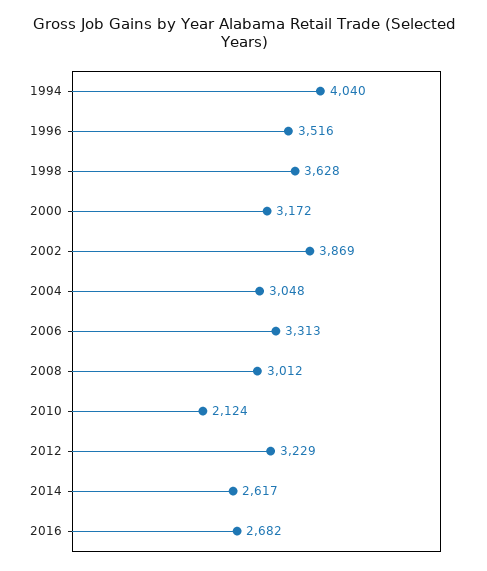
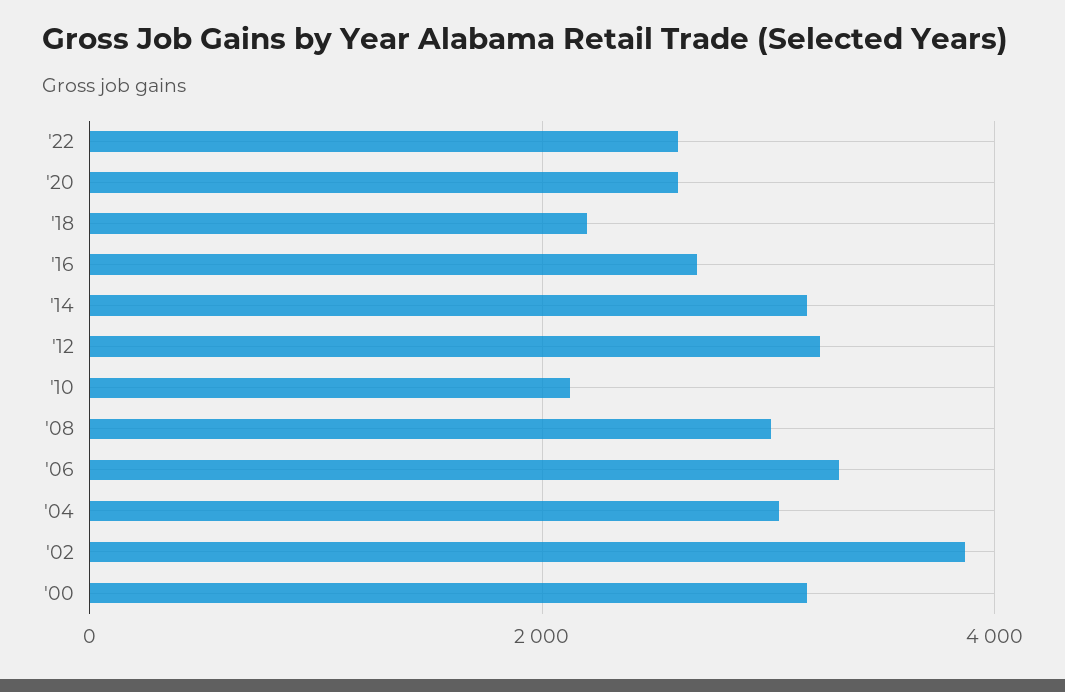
1994: 4040 -> none
1996: 3516 -> none
1998: 3628 -> none
2014: 2617 -> 3200
'22: none -> 2600
'20: none -> 2600
'18: none -> 2200

